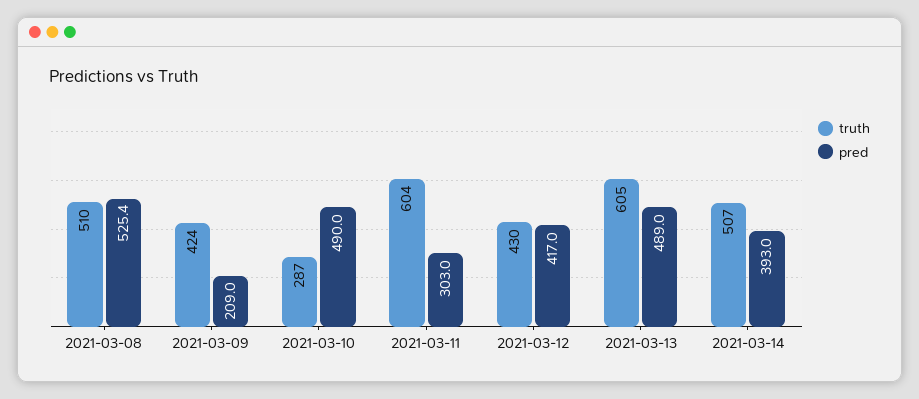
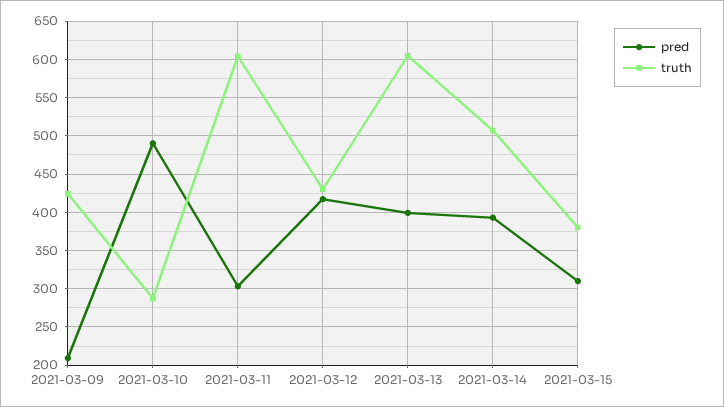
truth, 2021-03-08: 510 -> none
pred, 2021-03-08: 525.4 -> none
pred, 2021-03-13: 489 -> 400
pred, 2021-03-15: none -> 310
truth, 2021-03-15: none -> 380

